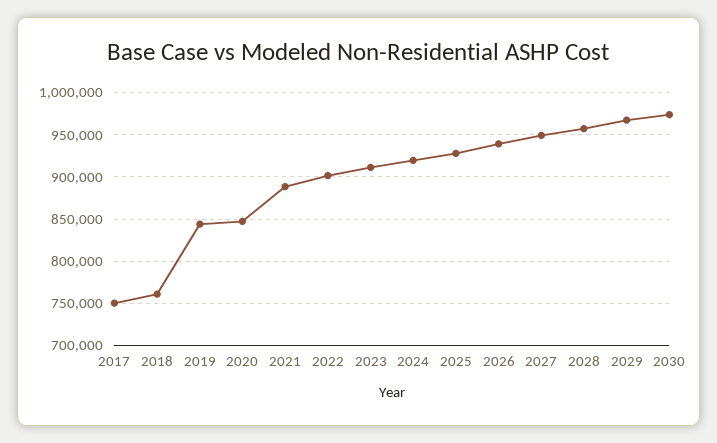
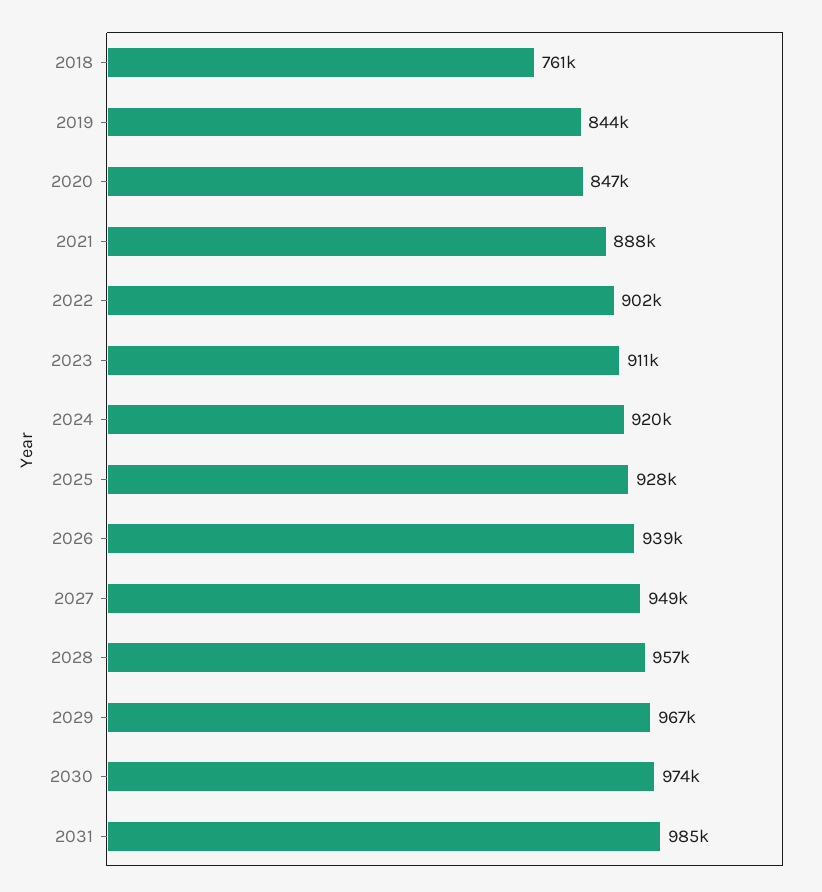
2017: 750000 -> none
2031: none -> 985000

